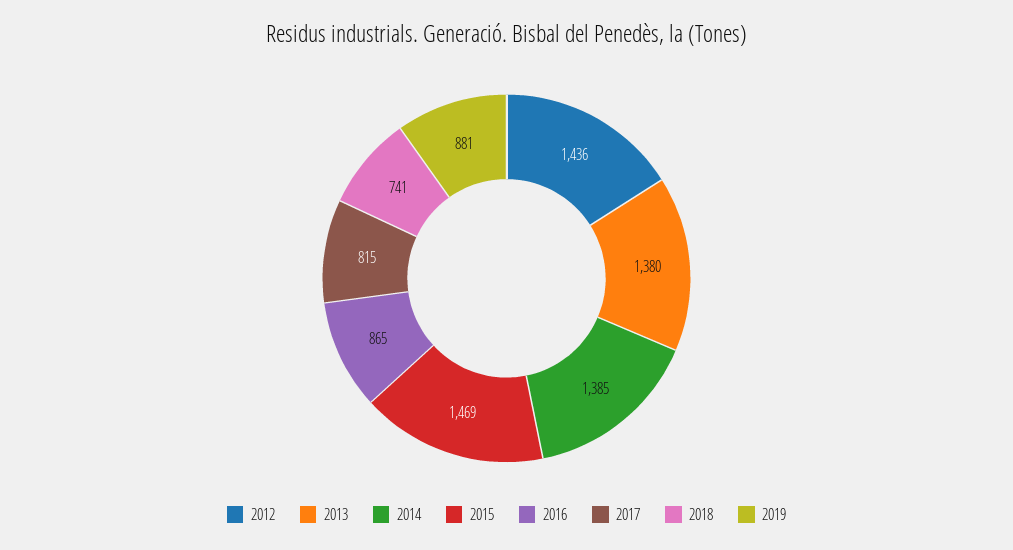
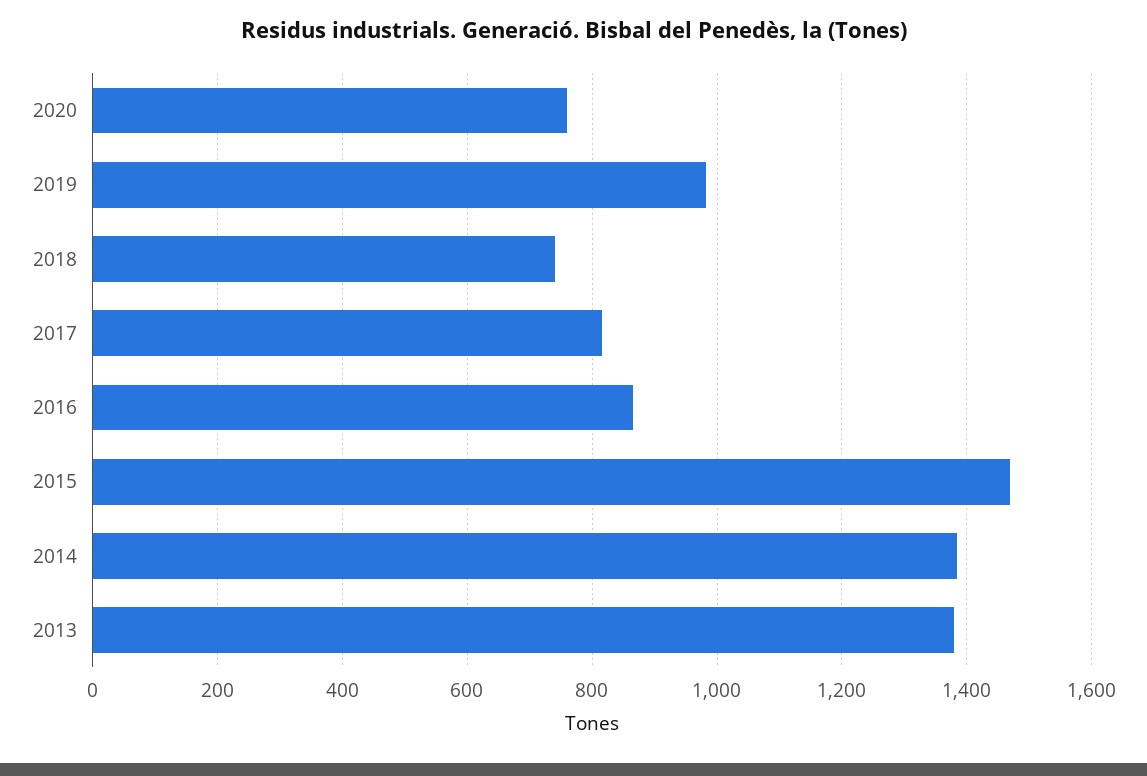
2012: 1436 -> none
2019: 881 -> 980
2020: none -> 760

